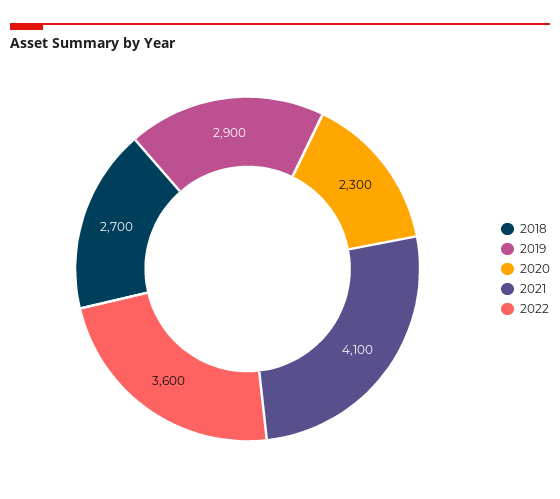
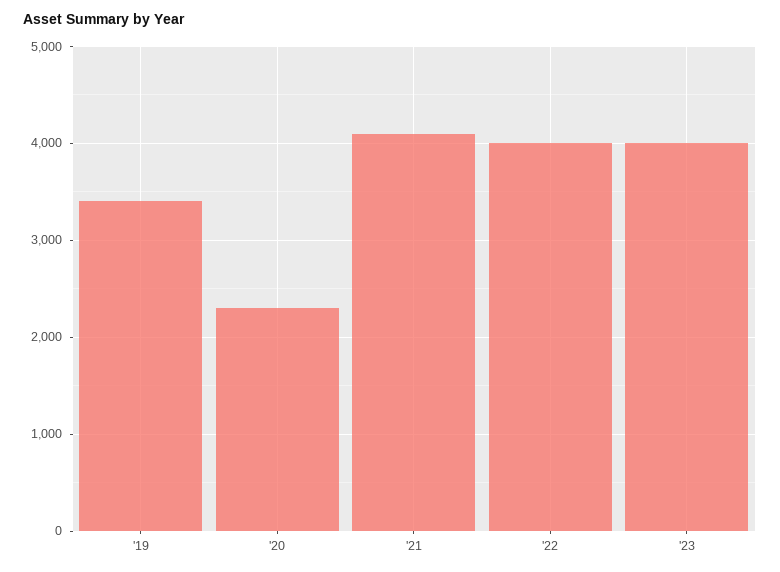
2018: 2700 -> none
2019: 2900 -> 3400
2022: 3600 -> 4000
'23: none -> 4000

